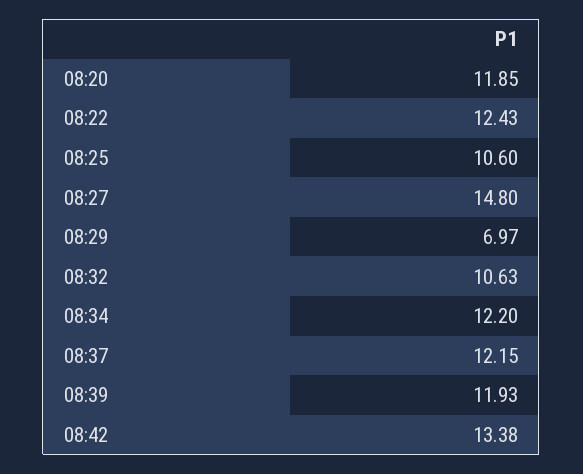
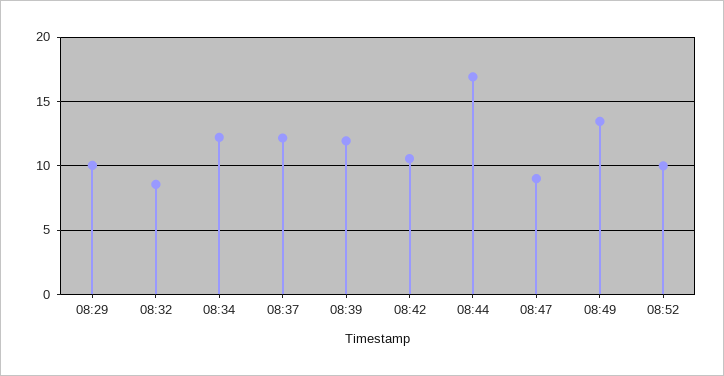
08:20: 11.85 -> none
08:22: 12.43 -> none
08:25: 10.6 -> none
08:27: 14.8 -> none
08:29: 6.97 -> 10
08:32: 10.63 -> 8.5
08:42: 13.38 -> 10.5
08:44: none -> 17
08:47: none -> 9
08:49: none -> 13.5
08:52: none -> 10

